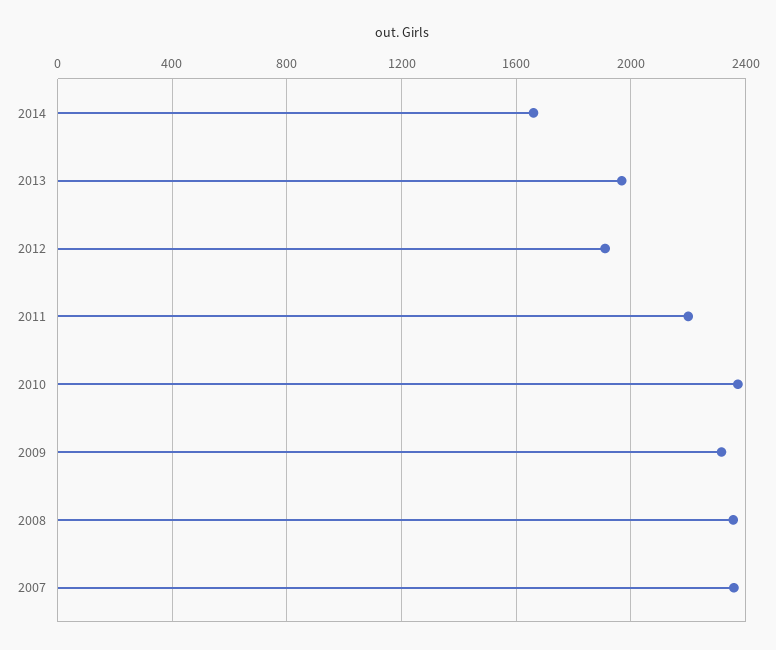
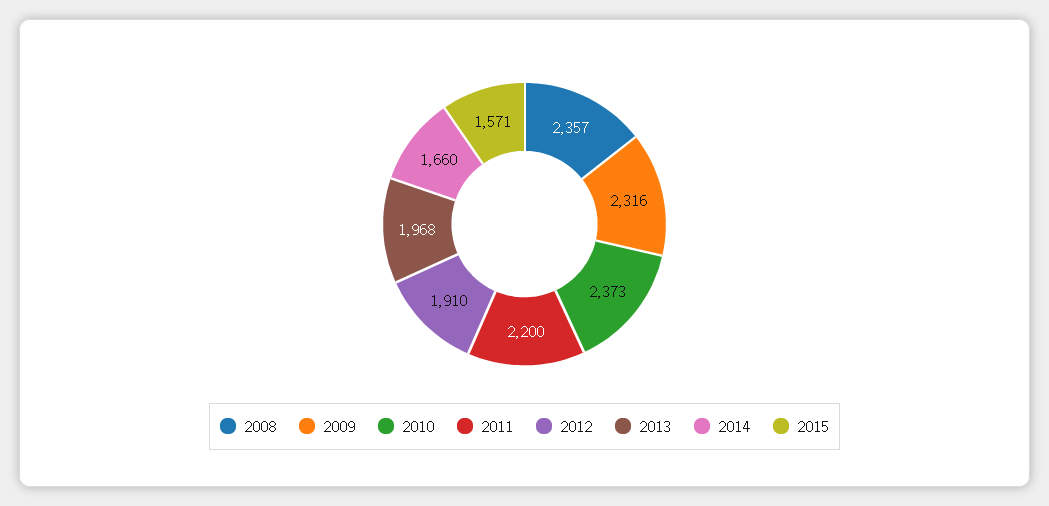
2007: 2350 -> none
2015: none -> 1571

